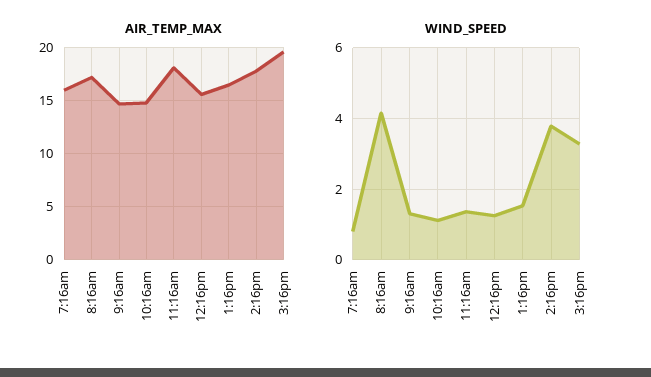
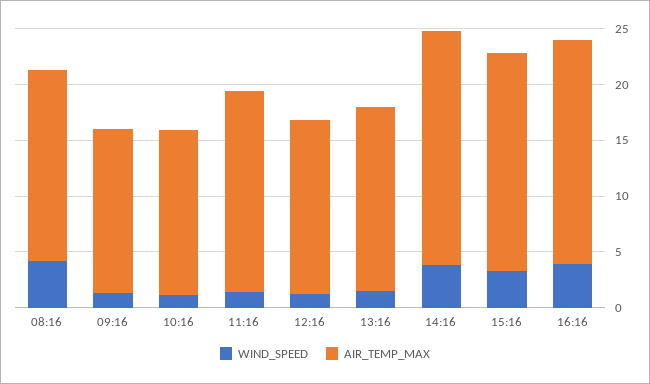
AIR_TEMP_MAX, 7:16am: 16 -> none
AIR_TEMP_MAX, 2:16pm: 18 -> 21
WIND_SPEED, 7:16am: 0.8 -> none
WIND_SPEED, 16:16: none -> 4
AIR_TEMP_MAX, 16:16: none -> 20

